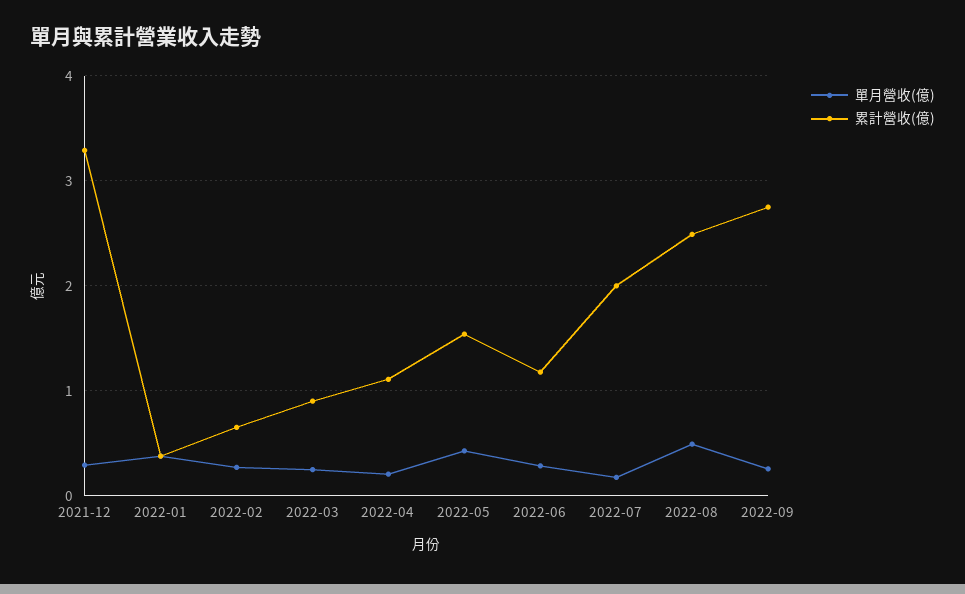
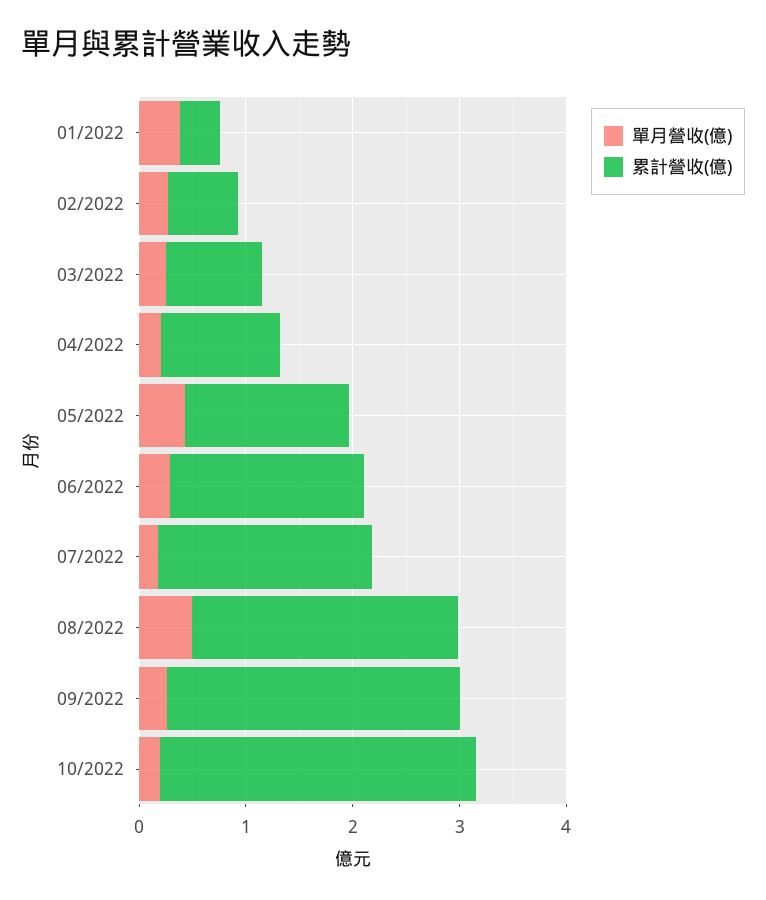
單月營收(億), 2021-12: 0.3 -> none
累計營收(億), 2021-12: 3.3 -> none
累計營收(億), 2022-06: 1.2 -> 1.8
單月營收(億), 10/2022: none -> 0.2
累計營收(億), 10/2022: none -> 3

